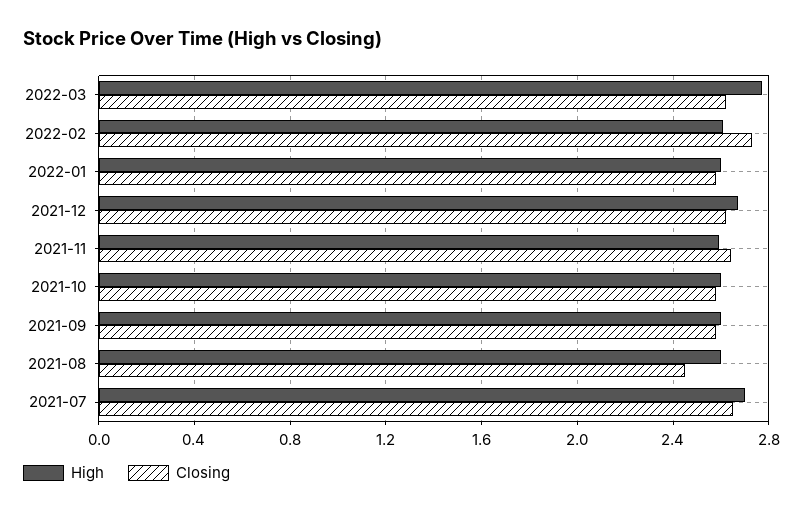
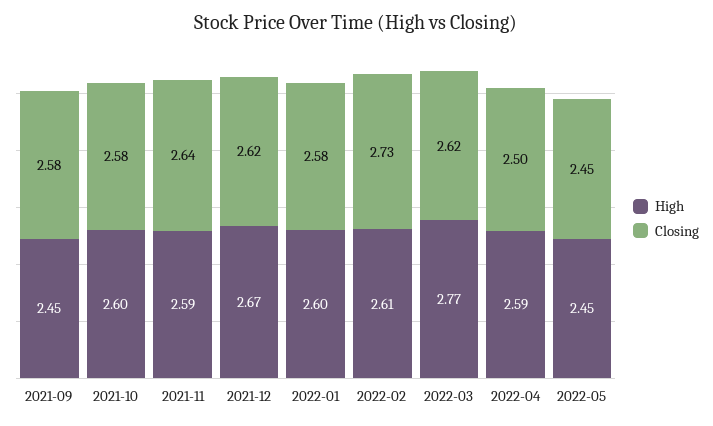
High, 2021-09: 2.6 -> 2.45
High, 2021-08: 2.6 -> none
Closing, 2021-08: 2.45 -> none
High, 2021-07: 2.7 -> none
Closing, 2021-07: 2.65 -> none
High, 2022-04: none -> 2.59
Closing, 2022-04: none -> 2.5
High, 2022-05: none -> 2.45
Closing, 2022-05: none -> 2.45

